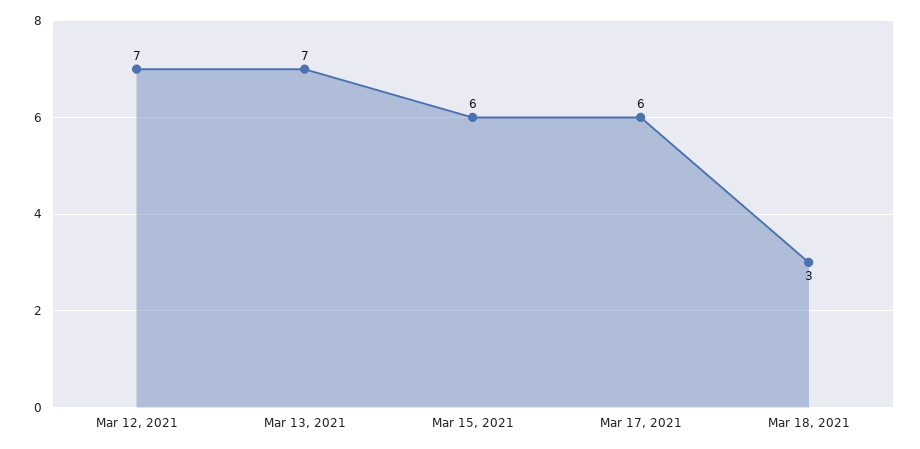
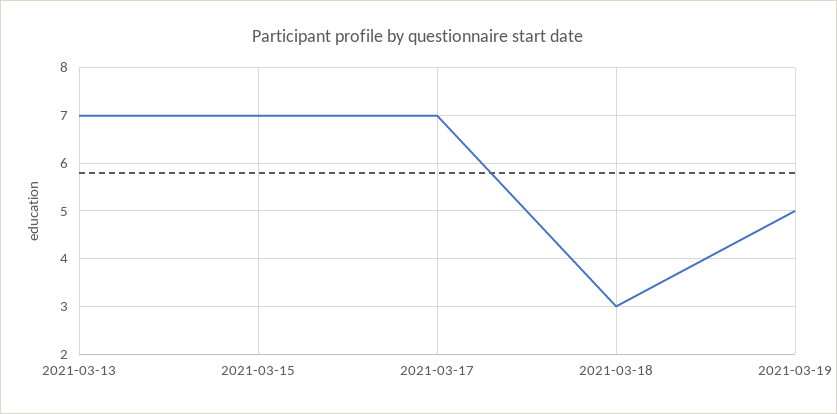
Mar 12, 2021: 7 -> none
Mar 15, 2021: 6 -> 7
Mar 17, 2021: 6 -> 7
2021-03-19: none -> 5

